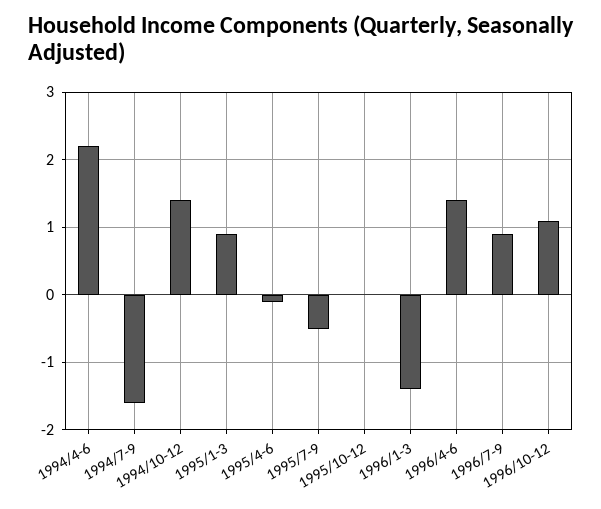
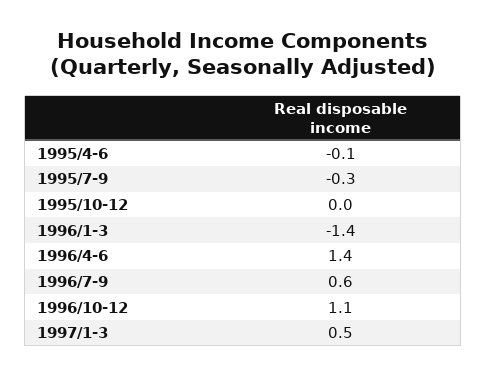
1994/4-6: 2.2 -> none
1994/7-9: -1.6 -> none
1994/10-12: 1.4 -> none
1995/1-3: 0.9 -> none
1995/7-9: -0.5 -> -0.3
1996/7-9: 0.9 -> 0.6
1997/1-3: none -> 0.5

